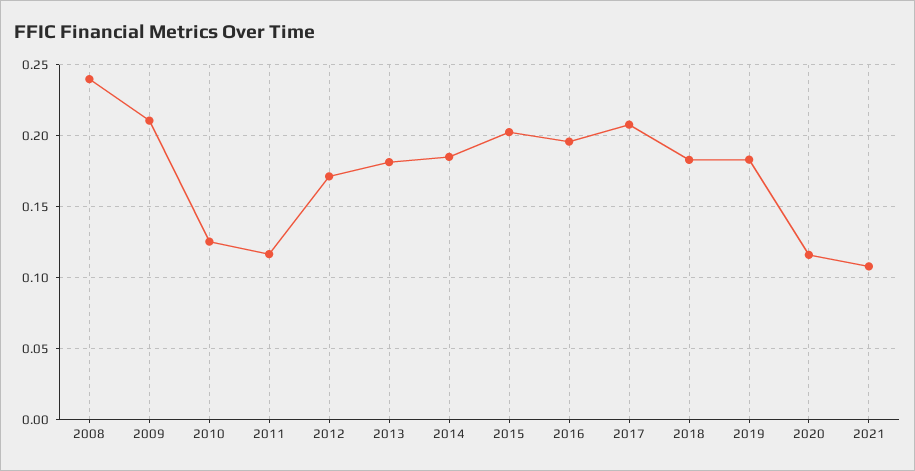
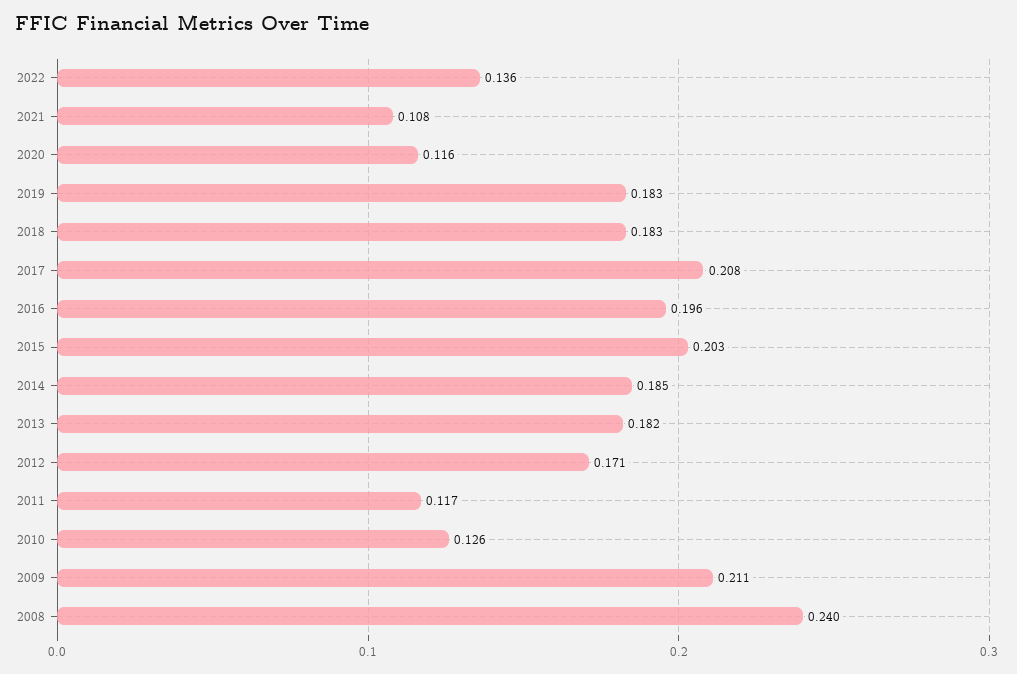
2022: none -> 0.136

